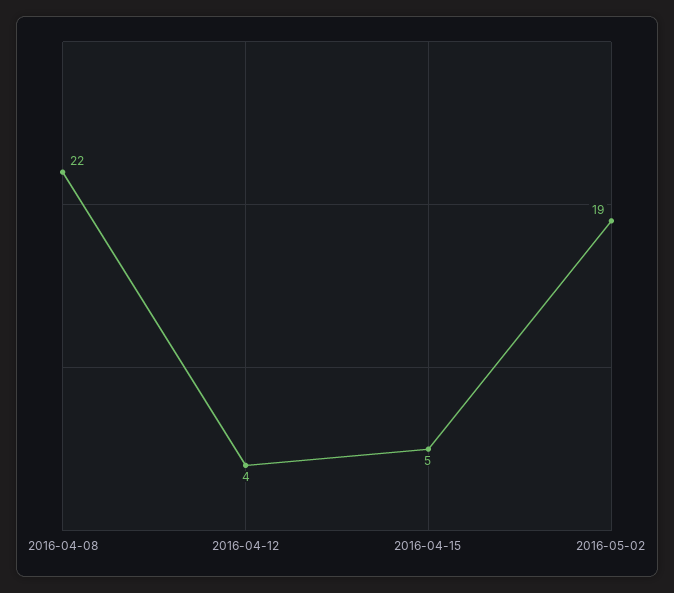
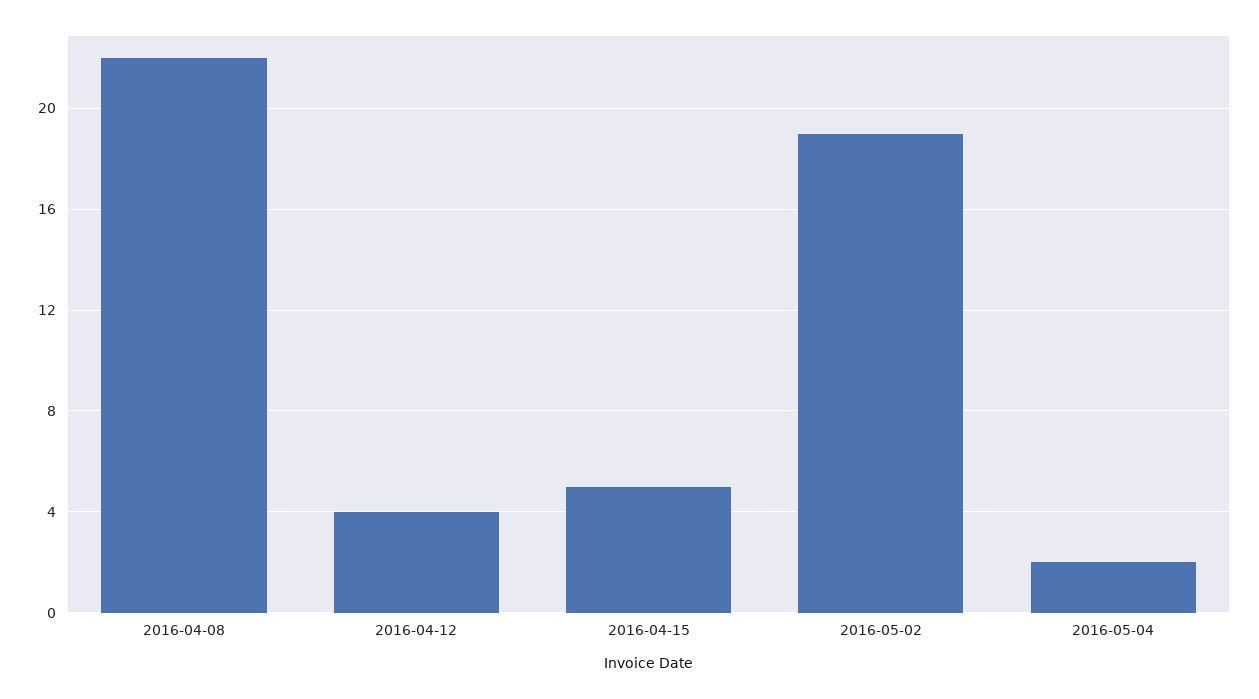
2016-05-04: none -> 2

